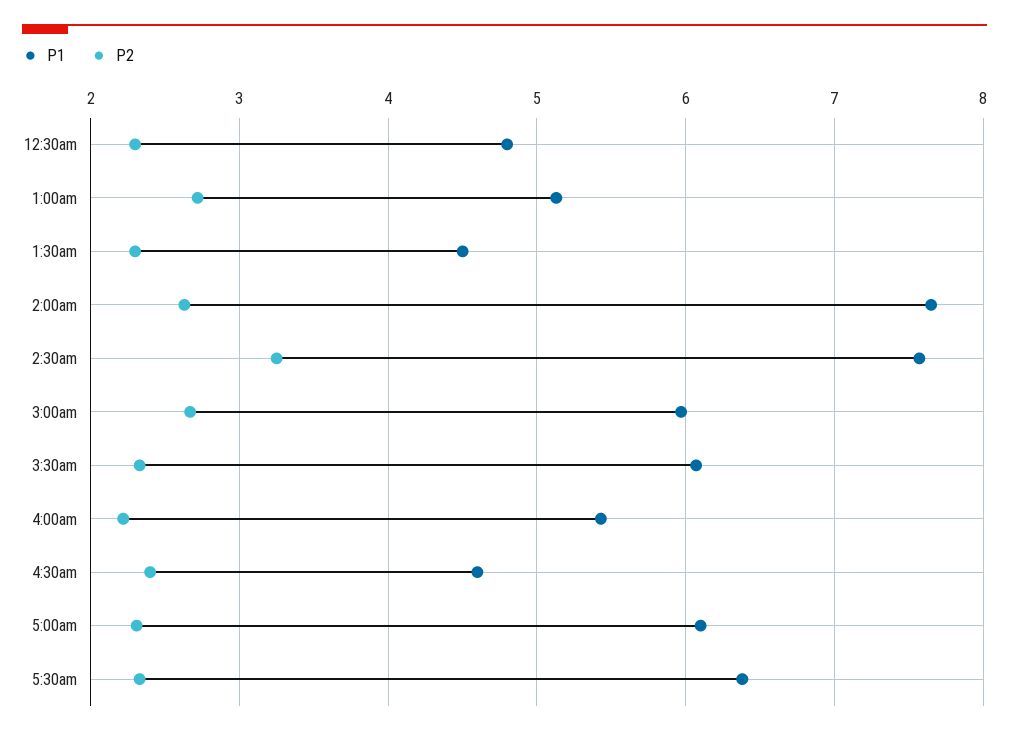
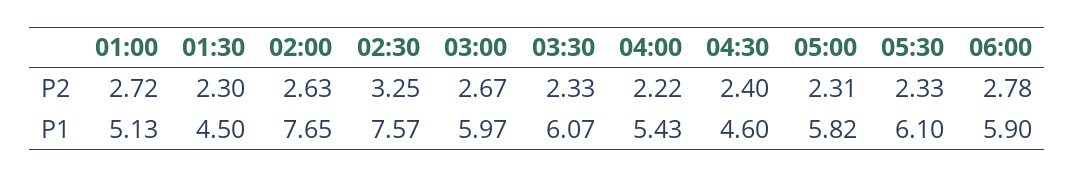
P1, 12:30am: 4.8 -> none
P2, 12:30am: 2.3 -> none
P1, 5:00am: 6.1 -> 5.82
P1, 5:30am: 6.4 -> 6.1
P2, 06:00: none -> 2.78
P1, 06:00: none -> 5.9

